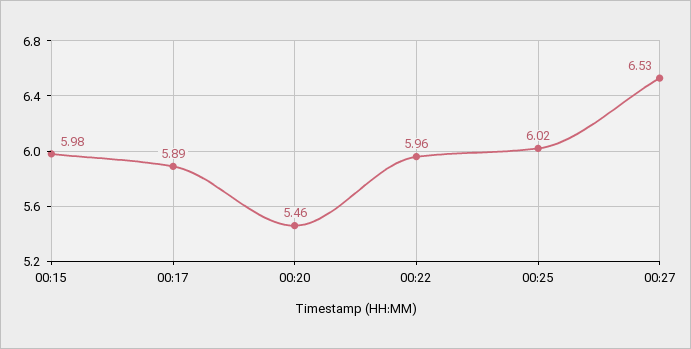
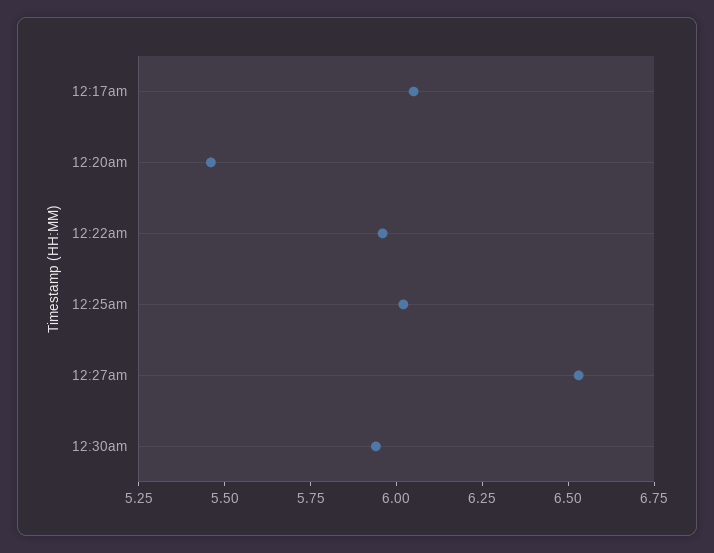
00:15: 5.98 -> none
00:17: 5.89 -> 6.05
12:30am: none -> 5.95

